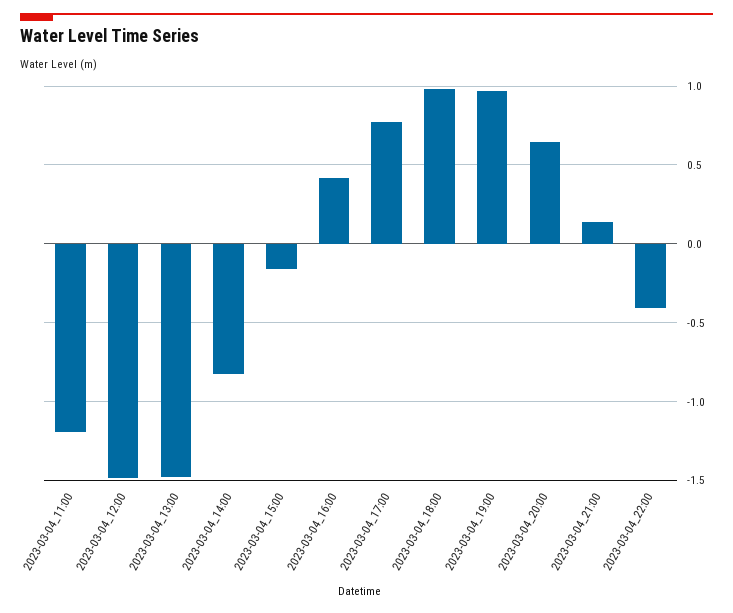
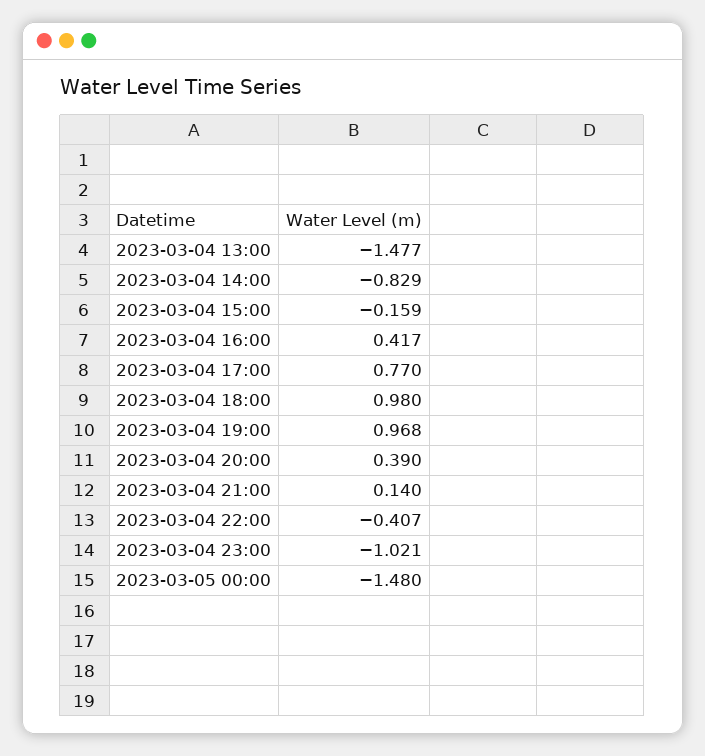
2023-03-04_11:00: -1.2 -> none
2023-03-04_12:00: -1.5 -> none
2023-03-04_20:00: 0.65 -> 0.39
2023-03-04 23:00: none -> -1.021
2023-03-05 00:00: none -> -1.48

